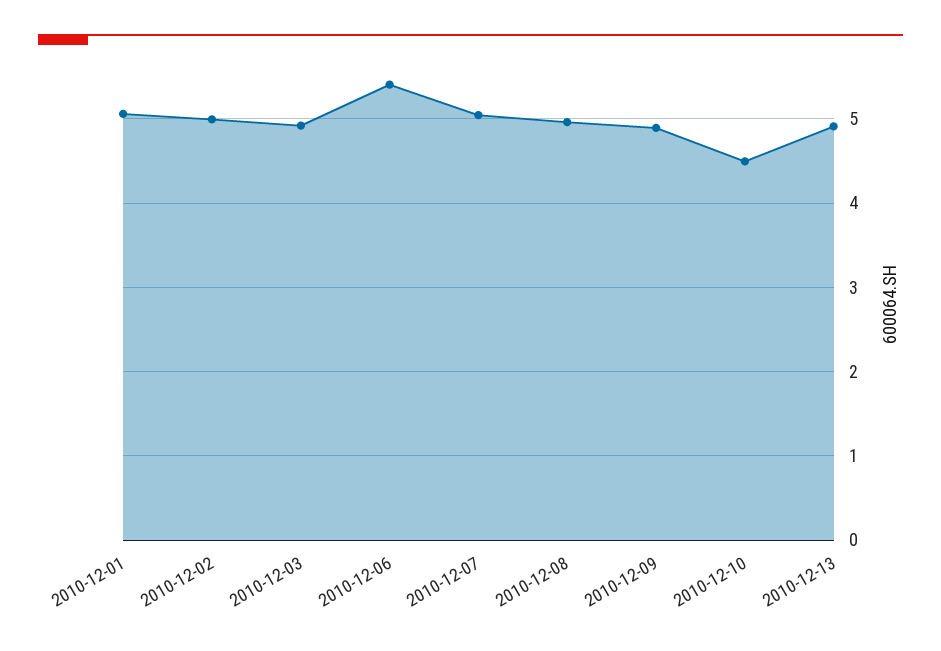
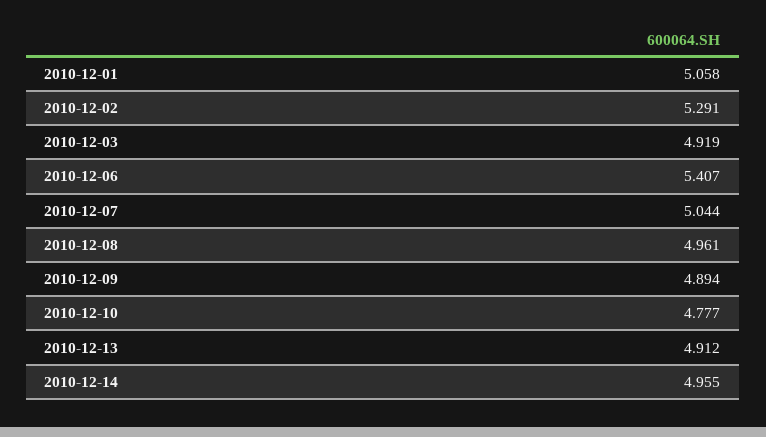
2010-12-02: 5 -> 5.291
2010-12-10: 4.5 -> 4.777
2010-12-14: none -> 4.955

